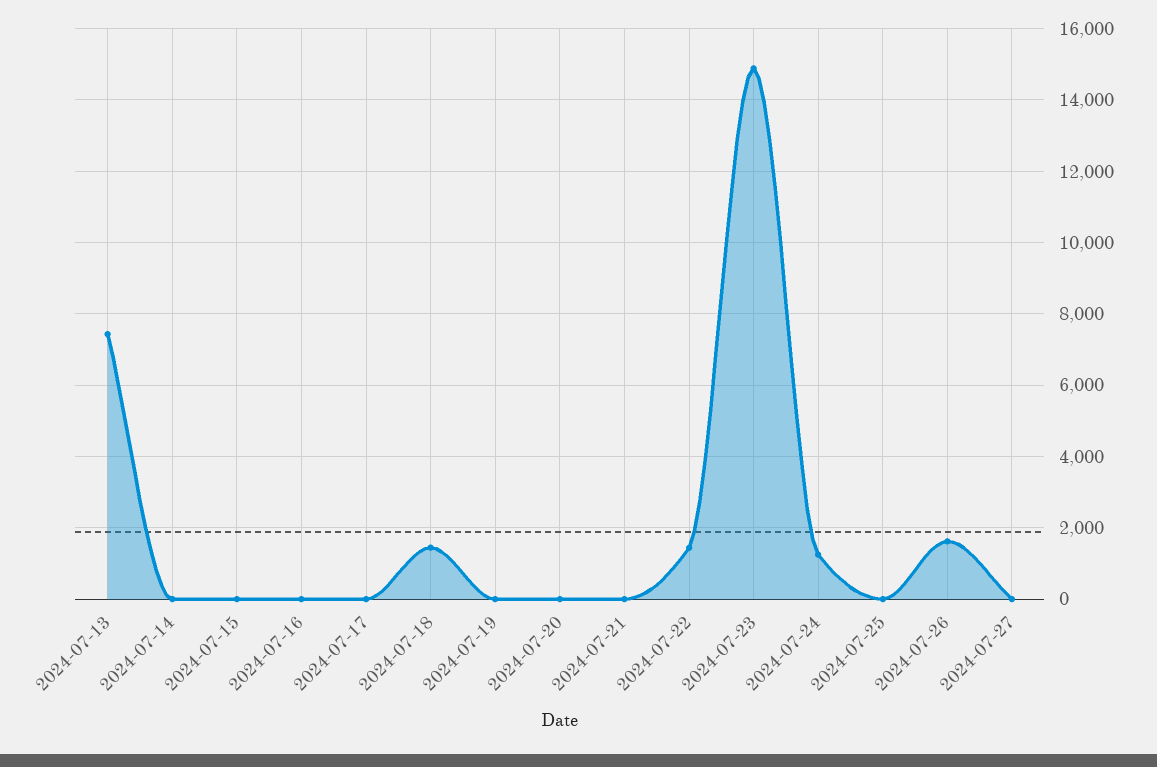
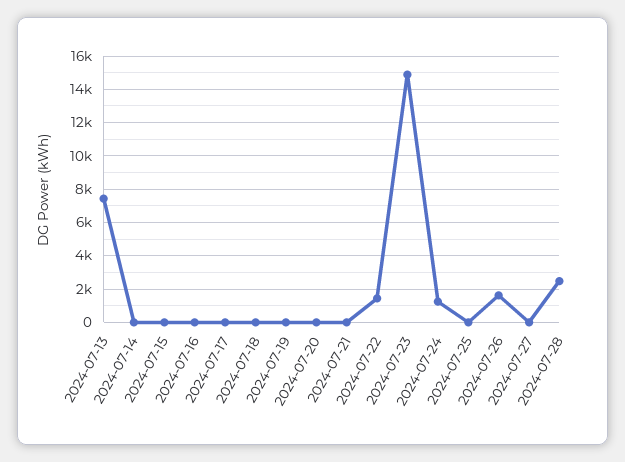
2024-07-18: 1400 -> 0
2024-07-28: none -> 2500

